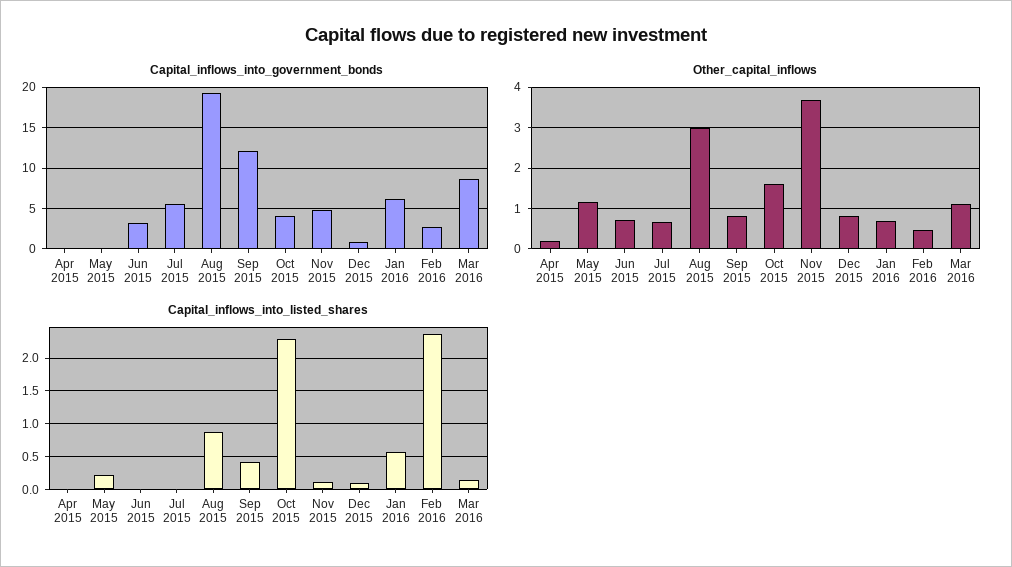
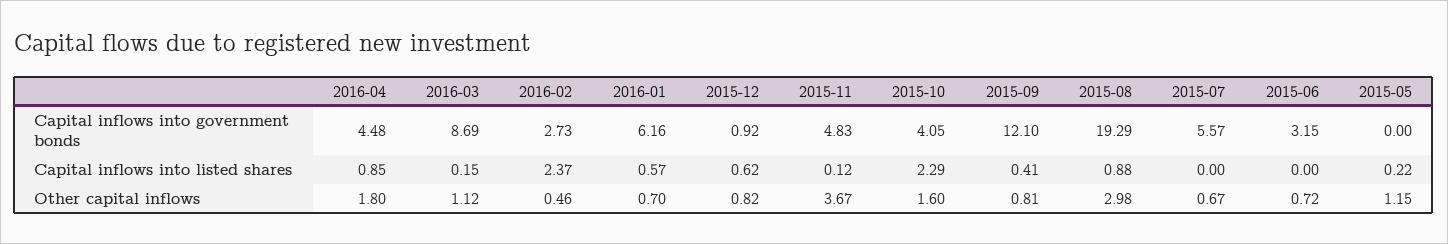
Capital_inflows_into_government_bonds, Apr 2015: 0 -> none
Other_capital_inflows, Apr 2015: 0.2 -> none
Capital_inflows_into_listed_shares, Apr 2015: 0 -> none
Capital_inflows_into_listed_shares, Dec 2015: 0.1 -> 0.62
Capital_inflows_into_government_bonds, 2016-04: none -> 4.48
Capital_inflows_into_listed_shares, 2016-04: none -> 0.85
Other_capital_inflows, 2016-04: none -> 1.8

